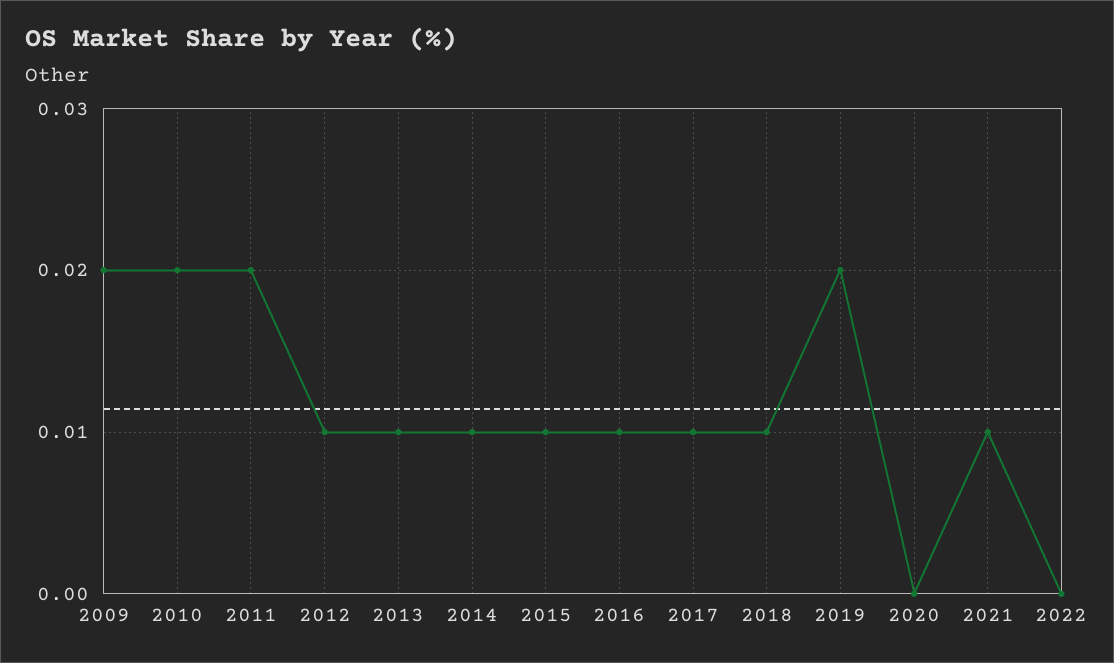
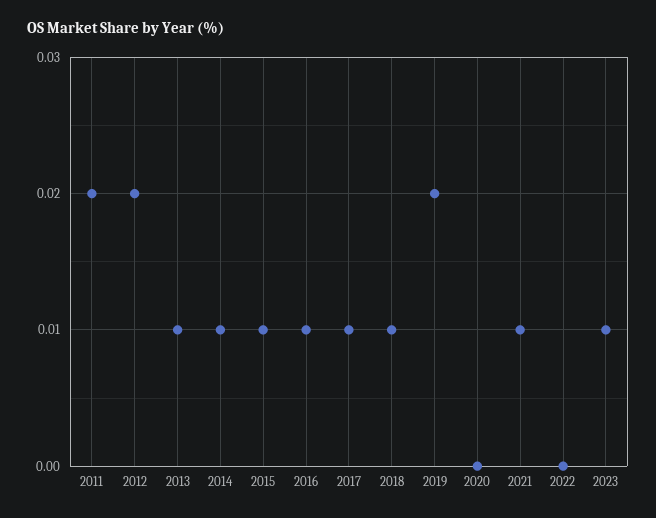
2009: 0.02 -> none
2010: 0.02 -> none
2012: 0.01 -> 0.02
2023: none -> 0.01

